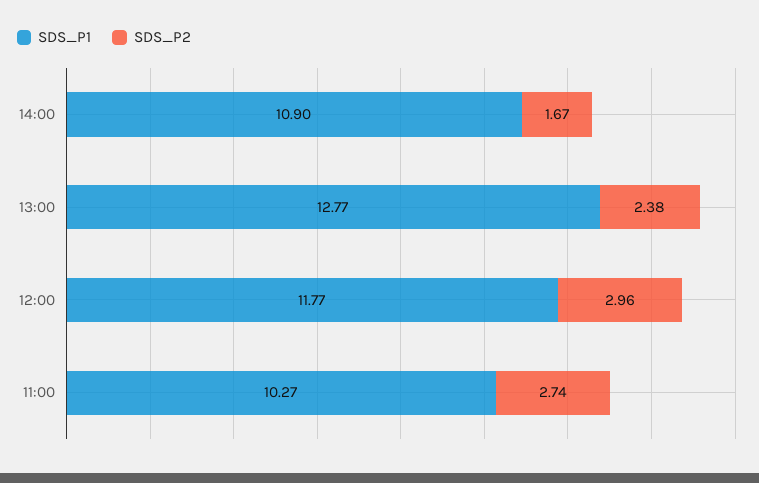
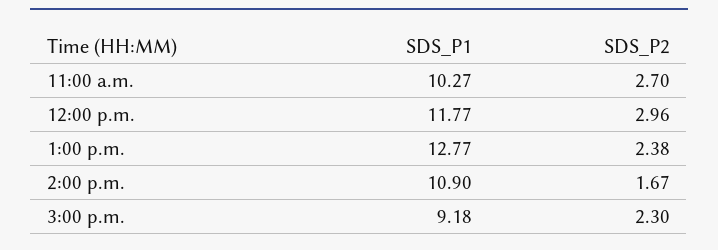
SDS_P2, 11:00: 2.74 -> 2.7
SDS_P1, 3:00 p.m.: none -> 9.18
SDS_P2, 3:00 p.m.: none -> 2.3

